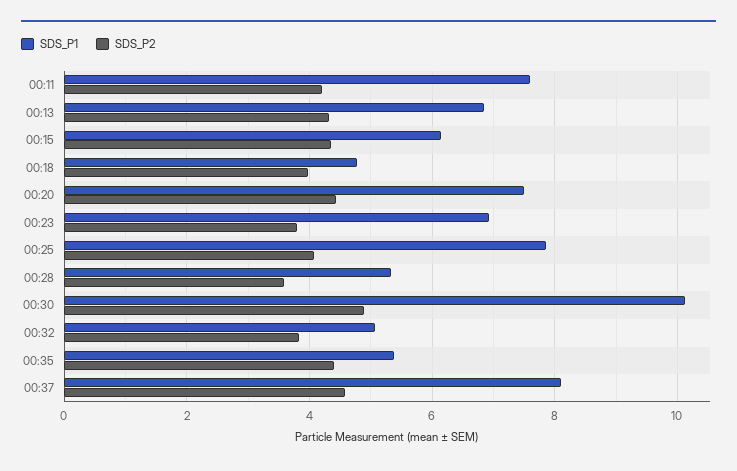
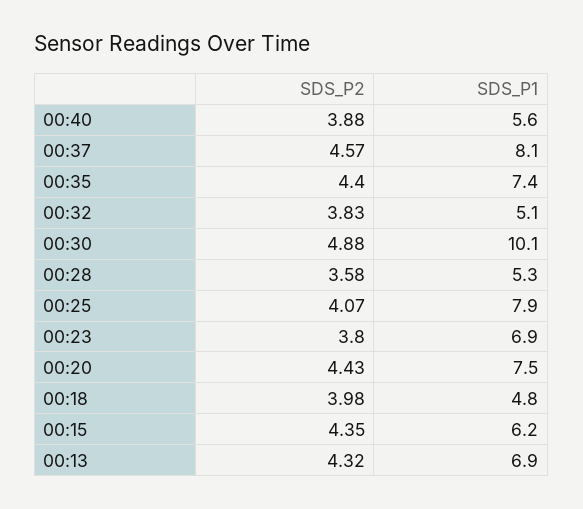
SDS_P1, 00:11: 7.6 -> none
SDS_P2, 00:11: 4.2 -> none
SDS_P1, 00:35: 5.4 -> 7.4
SDS_P2, 00:40: none -> 3.88
SDS_P1, 00:40: none -> 5.6

